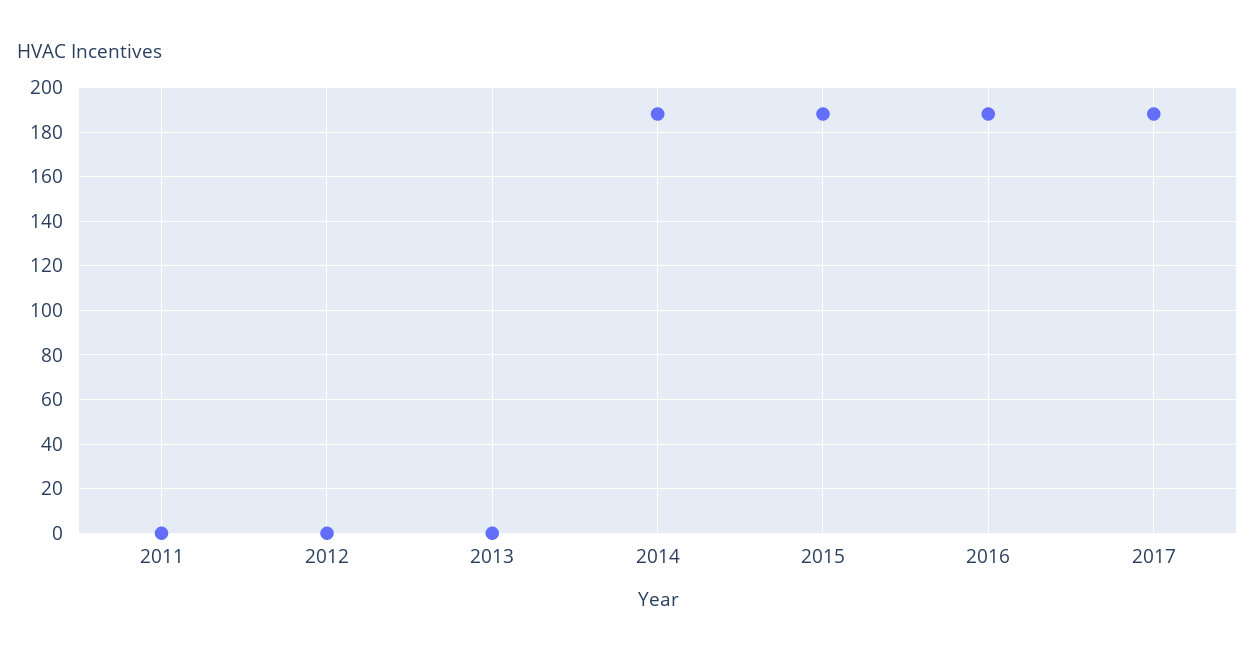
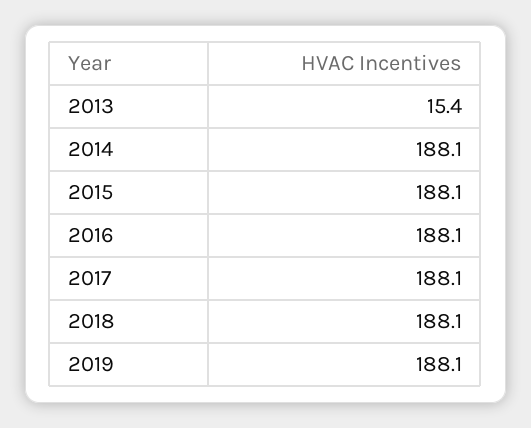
2011: 0 -> none
2012: 0 -> none
2013: 0 -> 15.4
2018: none -> 188.1
2019: none -> 188.1

